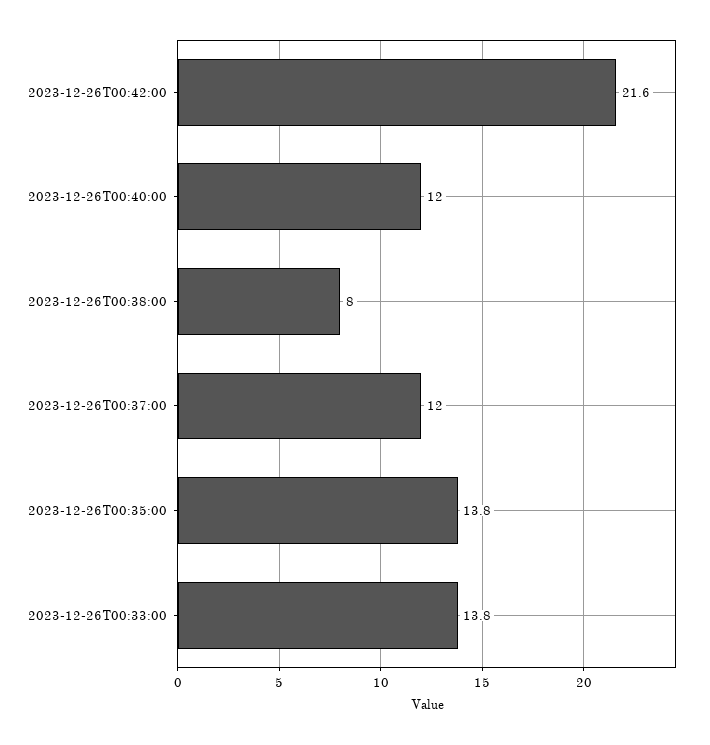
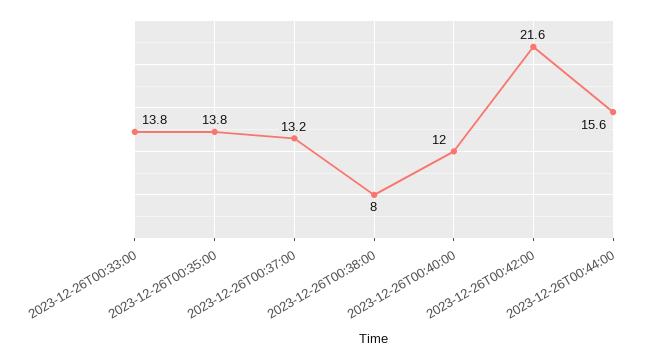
2023-12-26T00:37:00: 12 -> 13.2
2023-12-26T00:44:00: none -> 15.6

